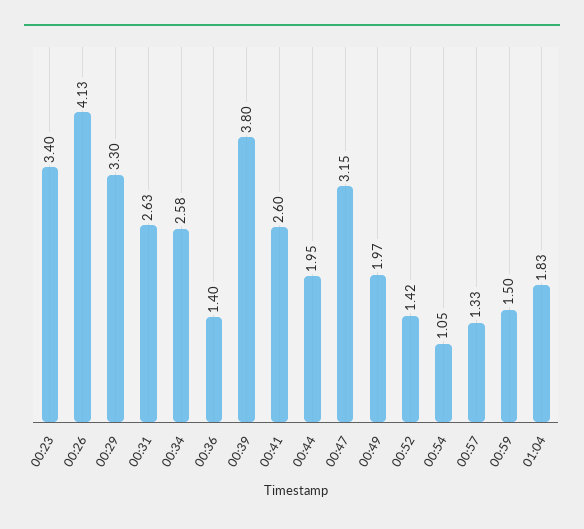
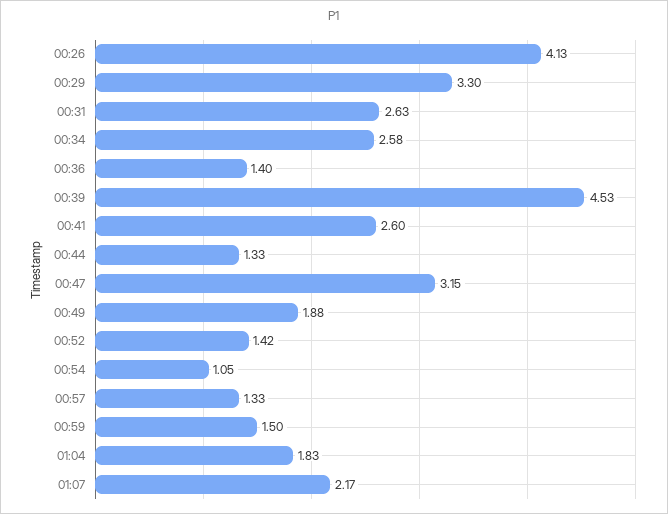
00:23: 3.4 -> none
00:39: 3.8 -> 4.53
00:44: 1.95 -> 1.33
00:49: 1.97 -> 1.88
01:07: none -> 2.17

